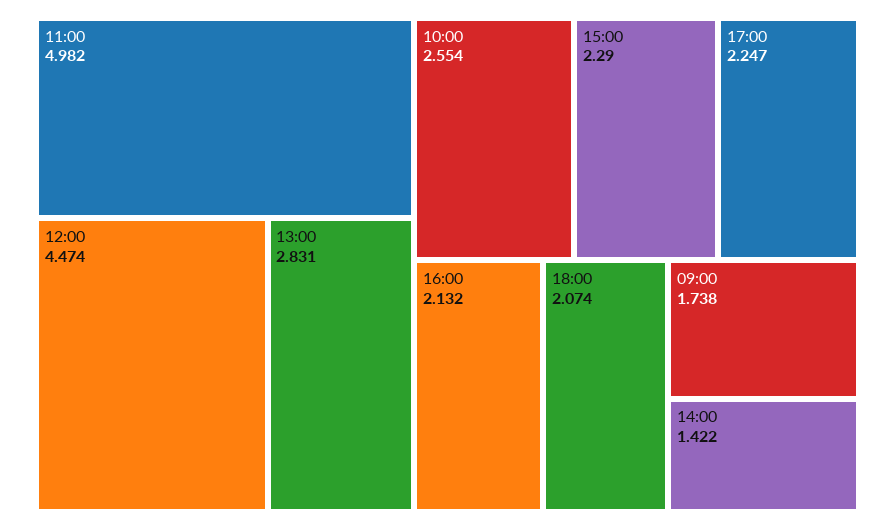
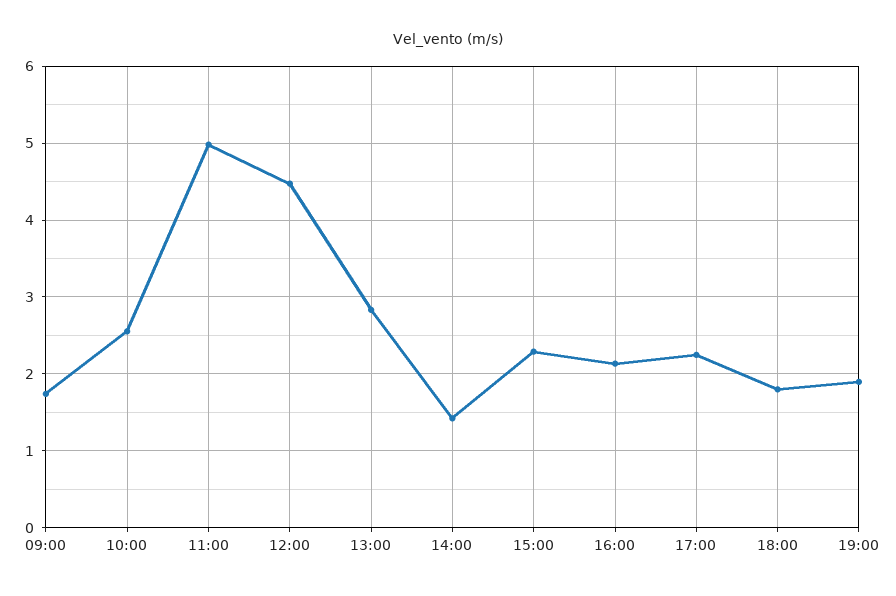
18:00: 2.074 -> 1.8
19:00: none -> 1.9

